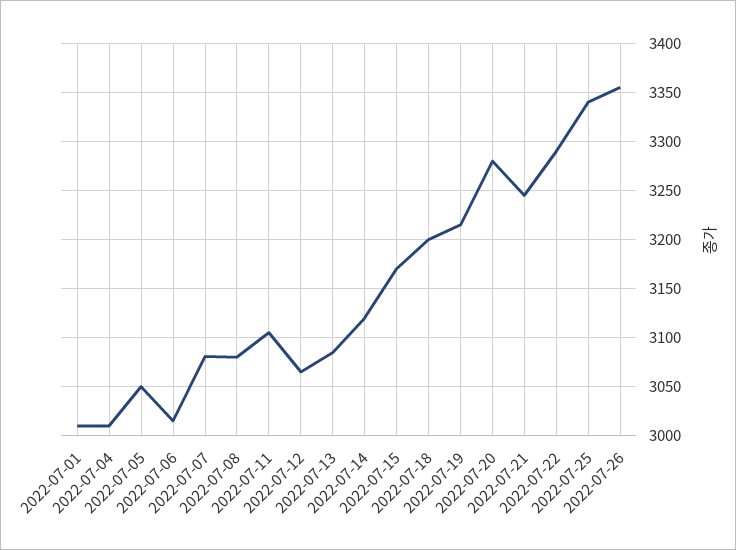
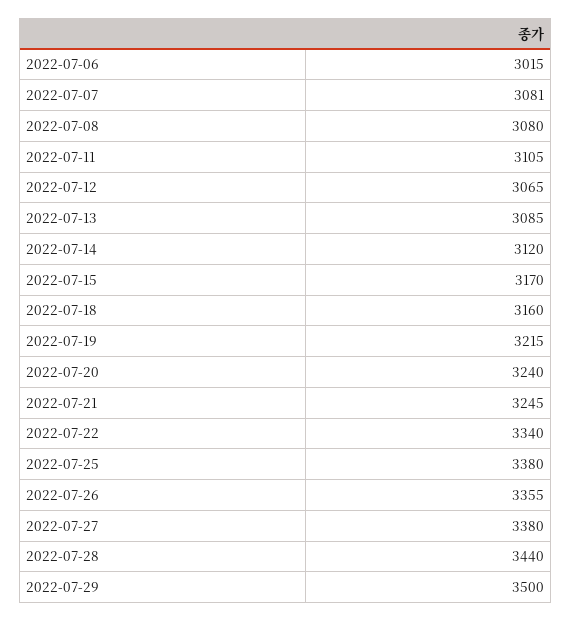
2022-07-01: 3010 -> none
2022-07-04: 3010 -> none
2022-07-05: 3050 -> none
2022-07-18: 3200 -> 3160
2022-07-20: 3280 -> 3240
2022-07-22: 3290 -> 3340
2022-07-25: 3340 -> 3380
2022-07-27: none -> 3380
2022-07-28: none -> 3440
2022-07-29: none -> 3500

